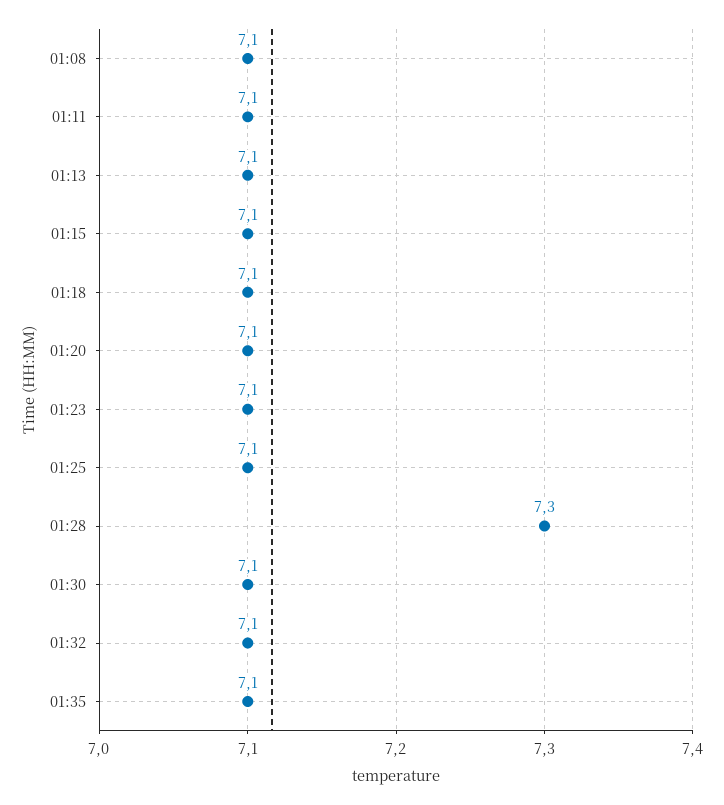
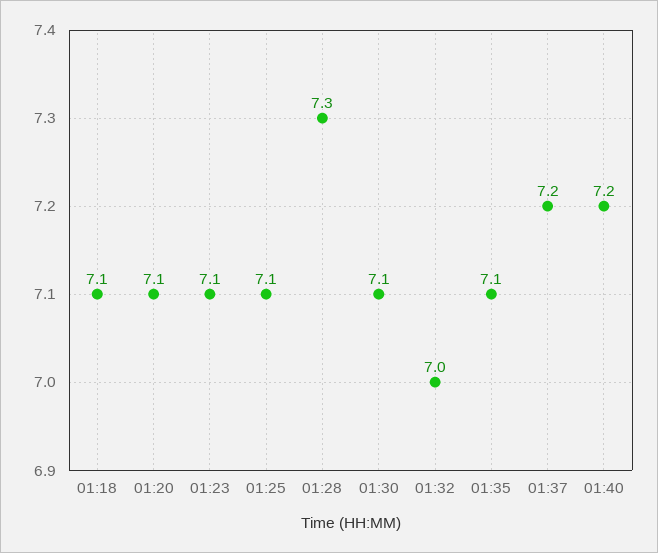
01:08: 7.1 -> none
01:11: 7.1 -> none
01:13: 7.1 -> none
01:15: 7.1 -> none
01:32: 7.1 -> 7
01:37: none -> 7.2
01:40: none -> 7.2

